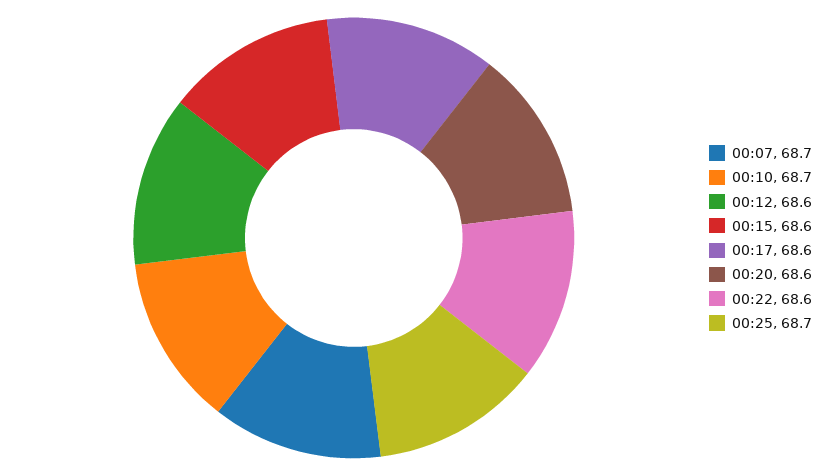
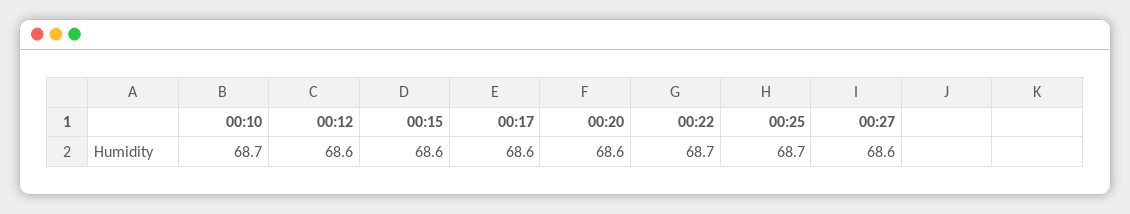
00:07: 68.7 -> none
00:22: 68.6 -> 68.7
00:27: none -> 68.6

